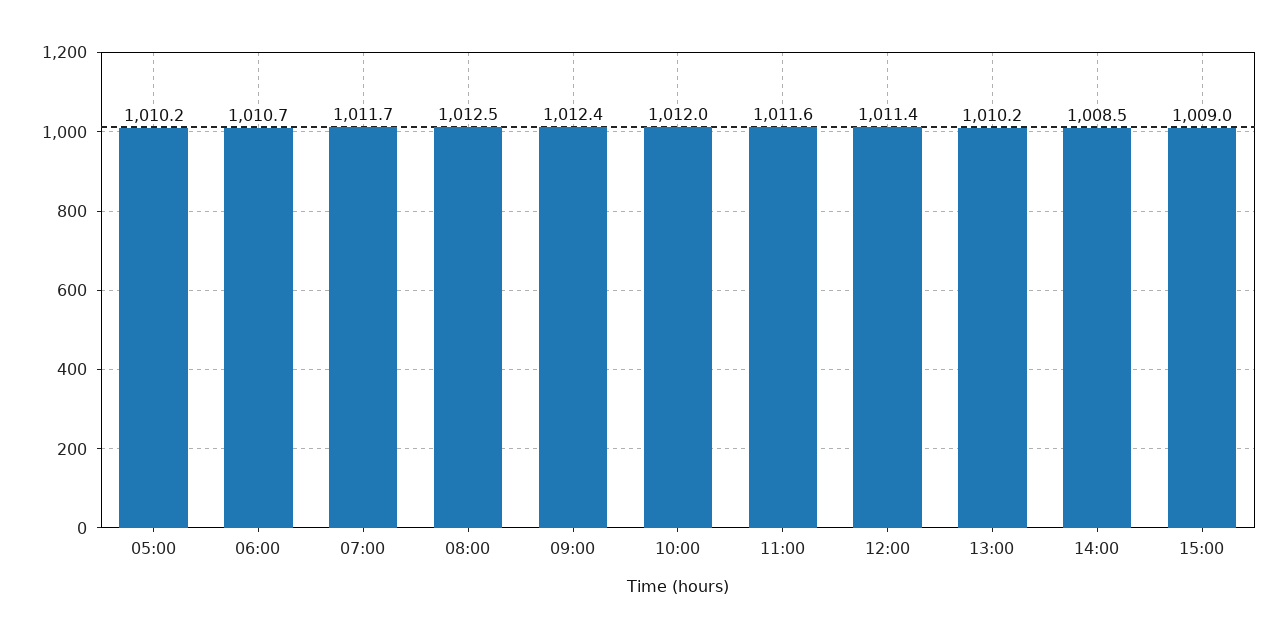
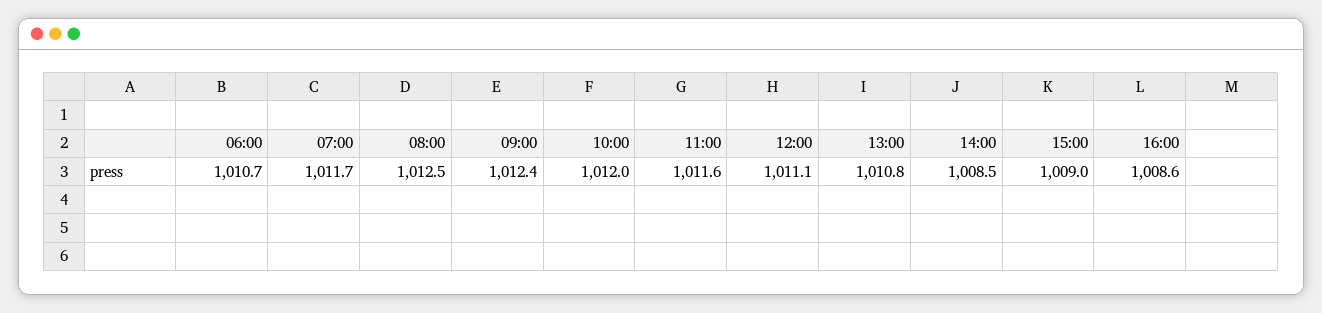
05:00: 1010.2 -> none
12:00: 1011.4 -> 1011.1
13:00: 1010.2 -> 1010.8
16:00: none -> 1008.6

